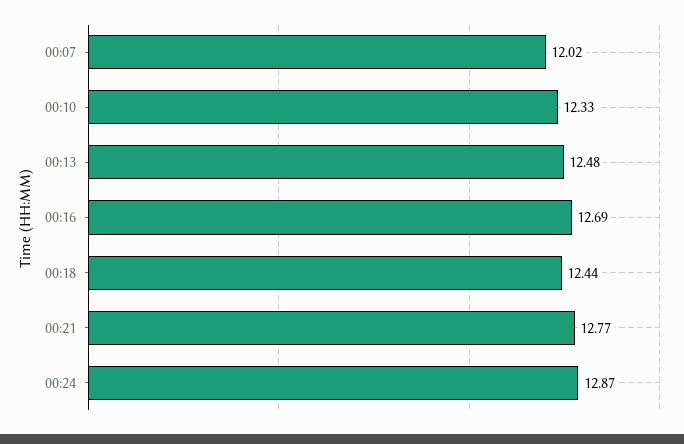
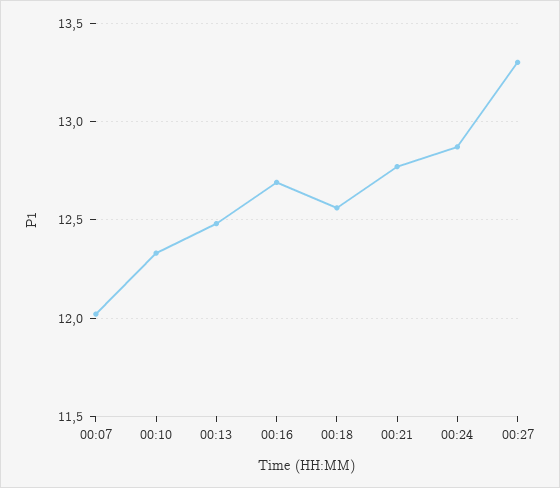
00:18: 12.44 -> 12.55
00:27: none -> 13.3

